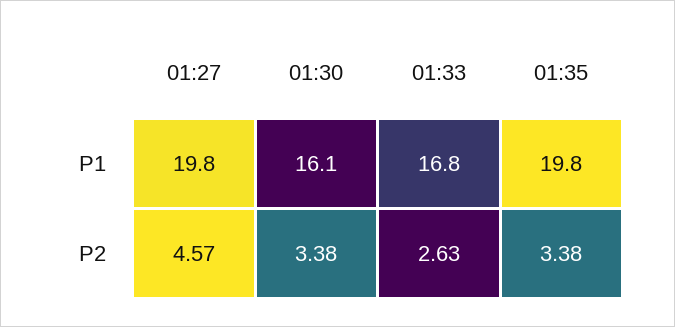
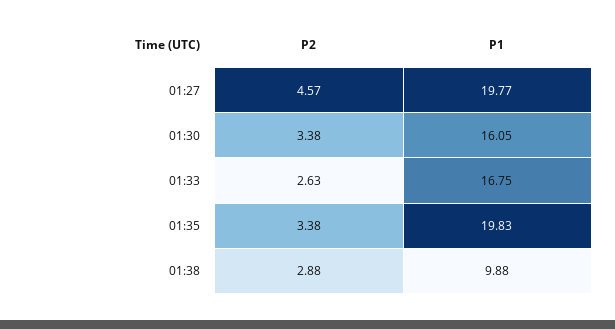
01:38, P2: none -> 2.88
01:38, P1: none -> 9.88

